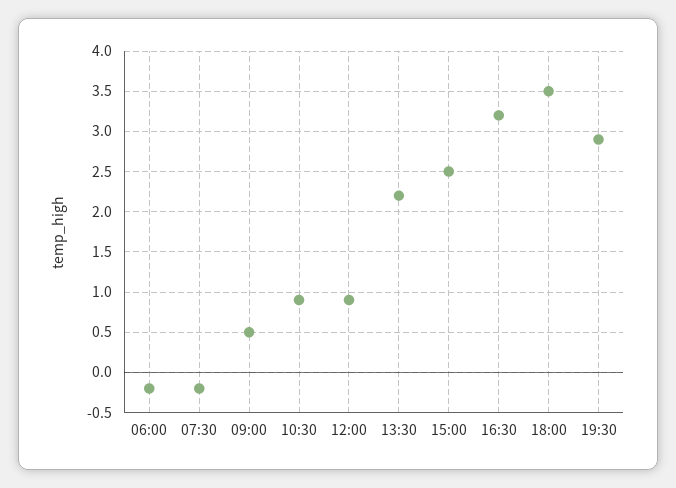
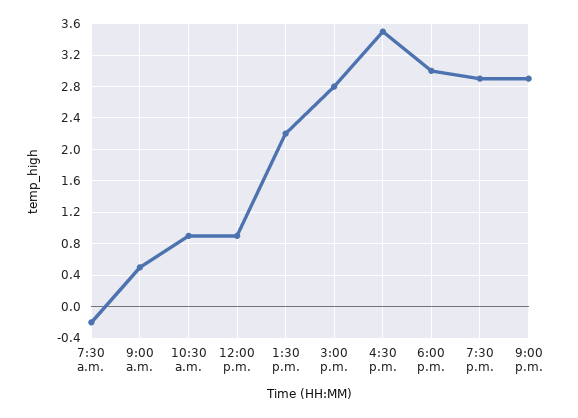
06:00: -0.2 -> none
15:00: 2.5 -> 2.8
16:30: 3.2 -> 3.5
18:00: 3.5 -> 3
9:00 p.m.: none -> 2.9

